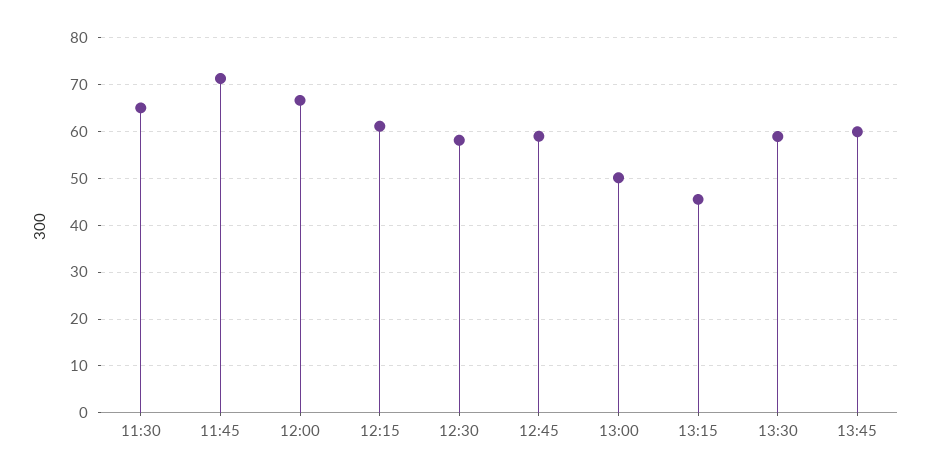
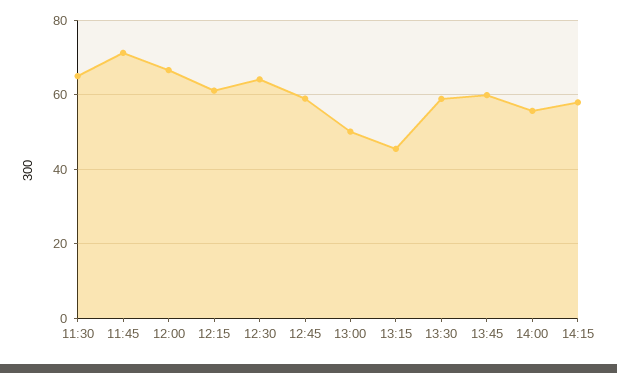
12:30: 58 -> 64
14:00: none -> 56
14:15: none -> 58

